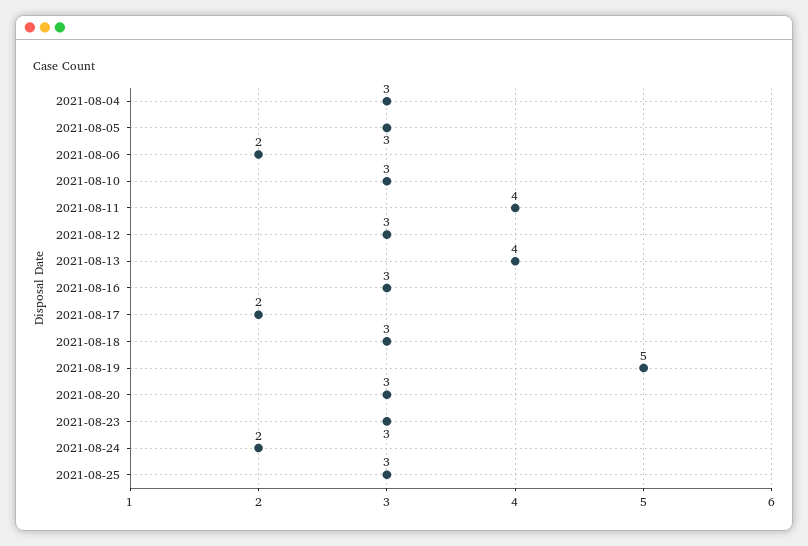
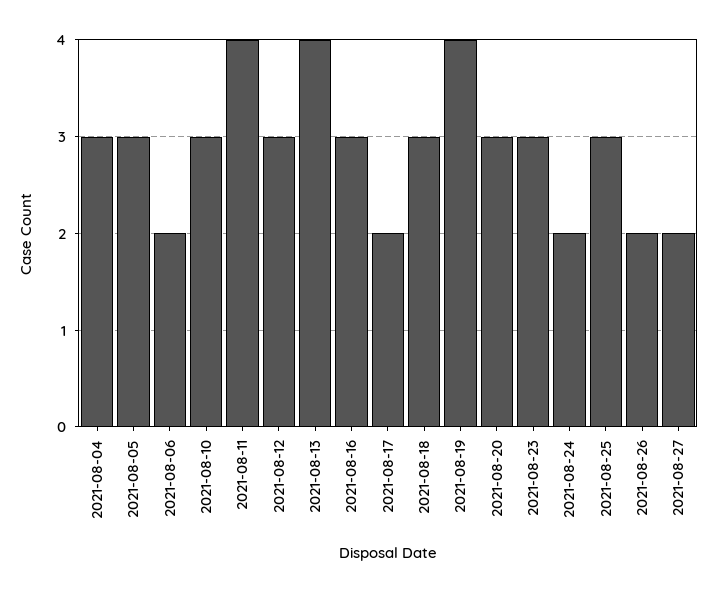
2021-08-19: 5 -> 4
2021-08-26: none -> 2
2021-08-27: none -> 2

